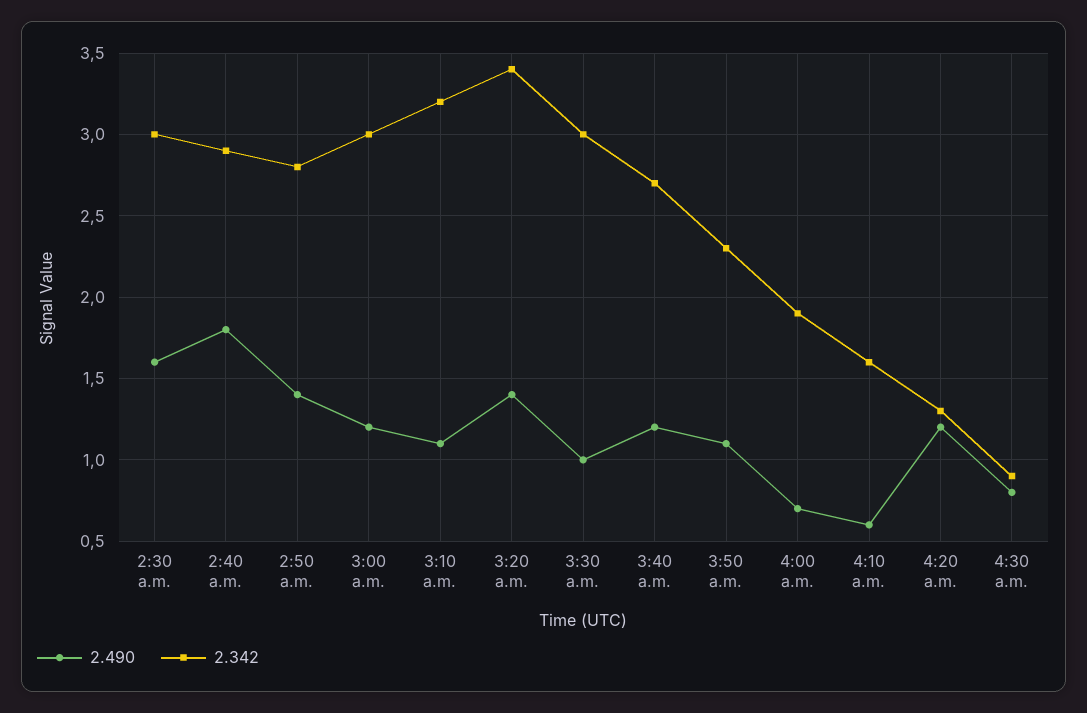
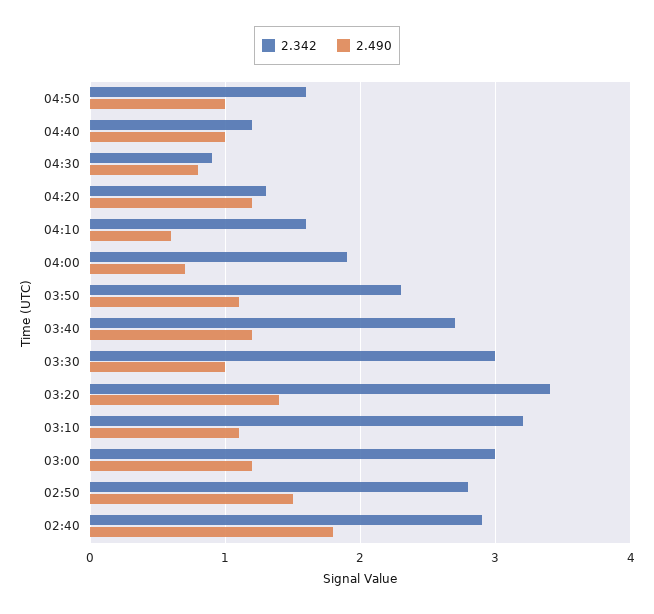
2.490, 2:30 a.m.: 1.6 -> none
2.342, 2:30 a.m.: 3 -> none
2.490, 2:50 a.m.: 1.4 -> 1.5
2.342, 04:50: none -> 1.6
2.490, 04:50: none -> 1
2.342, 04:40: none -> 1.2
2.490, 04:40: none -> 1

